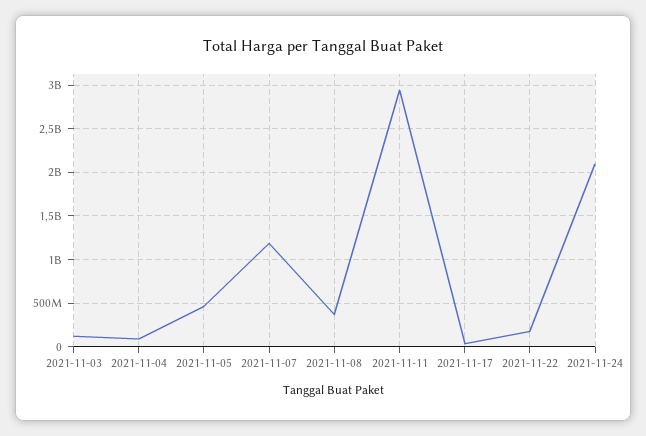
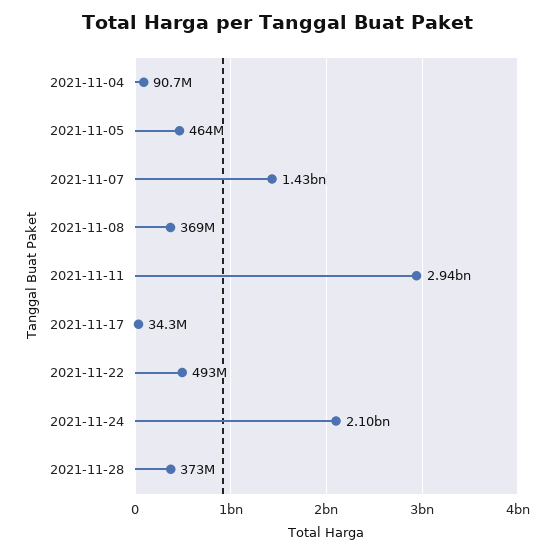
2021-11-03: 100000000 -> none
2021-11-07: 1200000000 -> 1430000000
2021-11-22: 200000000 -> 493000000
2021-11-28: none -> 373000000

